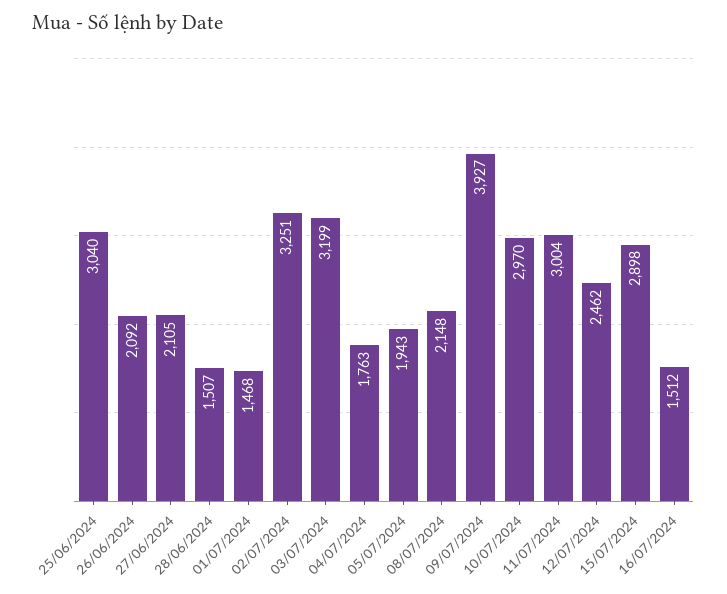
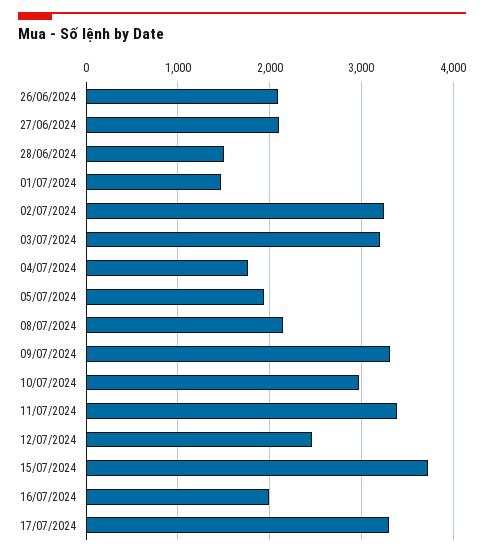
25/06/2024: 3040 -> none
09/07/2024: 3927 -> 3300
11/07/2024: 3004 -> 3400
15/07/2024: 2898 -> 3700
16/07/2024: 1512 -> 2000
17/07/2024: none -> 3300

